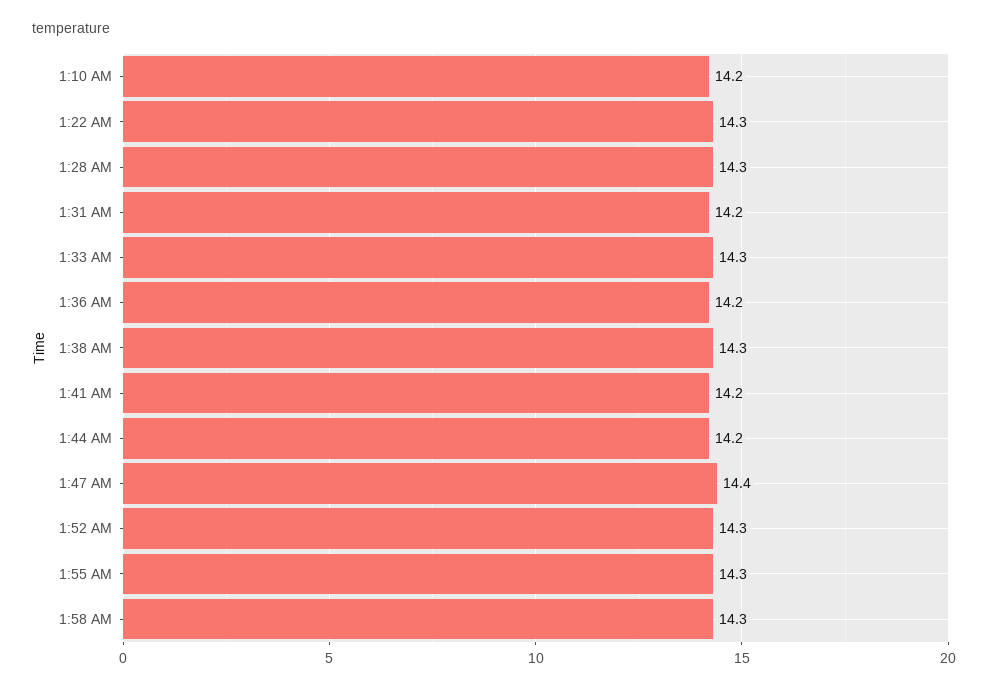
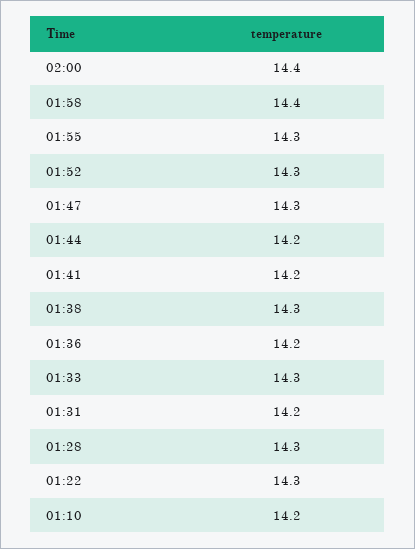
1:47 AM: 14.4 -> 14.3
1:58 AM: 14.3 -> 14.4
02:00: none -> 14.4

